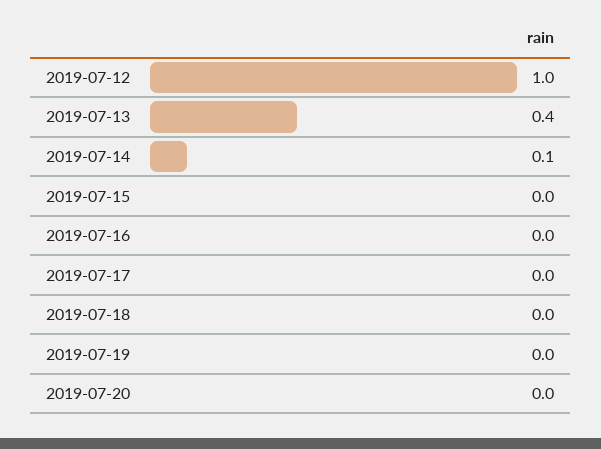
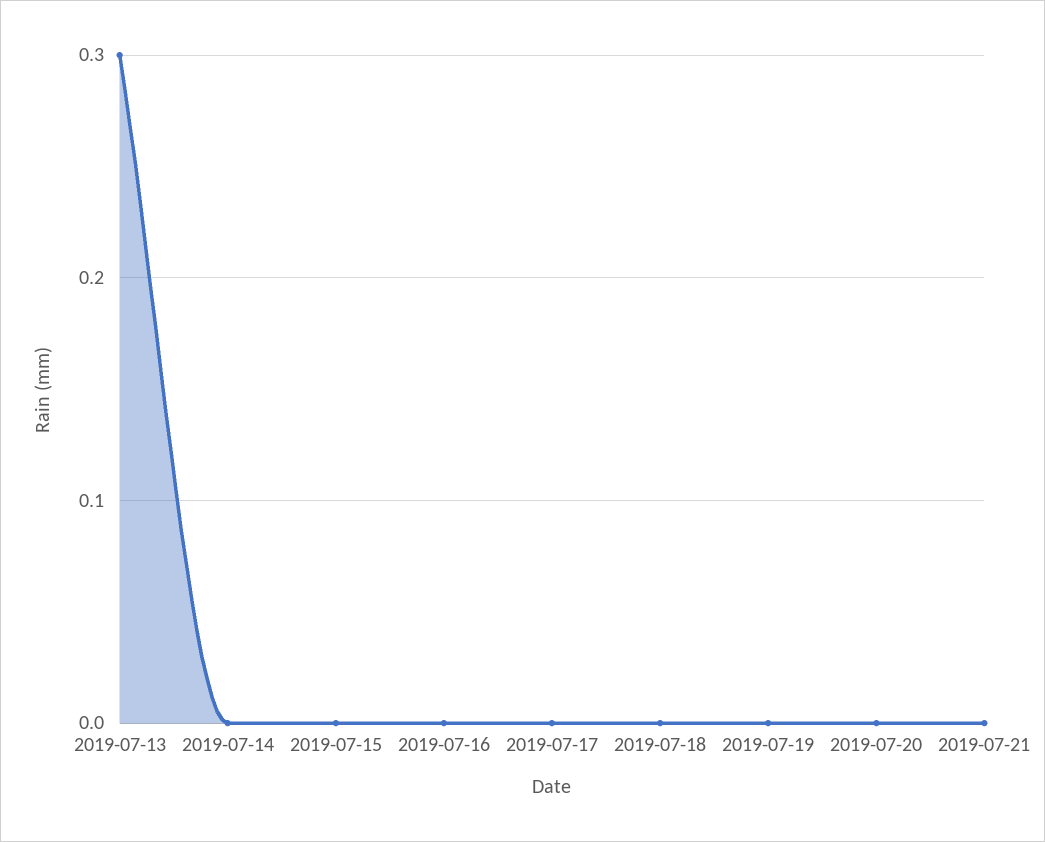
2019-07-12: 1 -> none
2019-07-13: 0.4 -> 0.3
2019-07-14: 0.1 -> 0
2019-07-21: none -> 0

